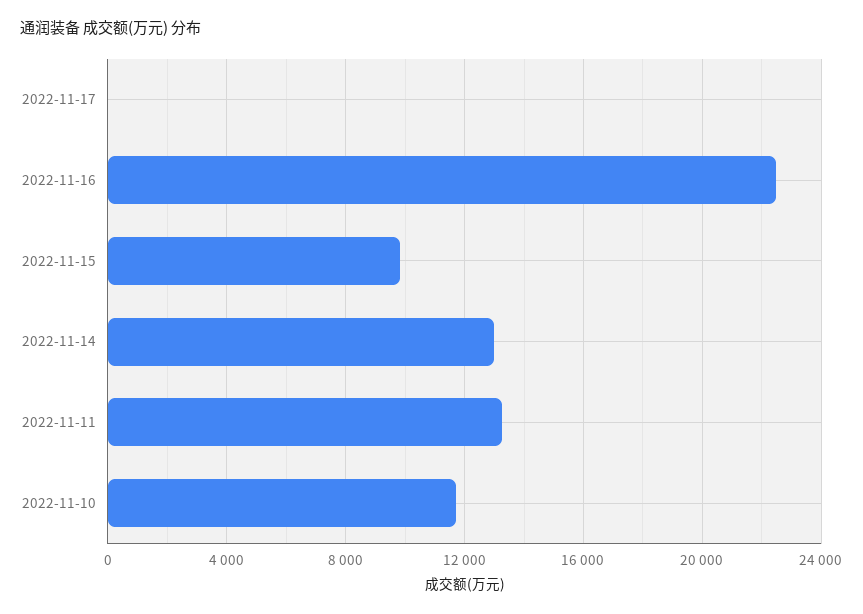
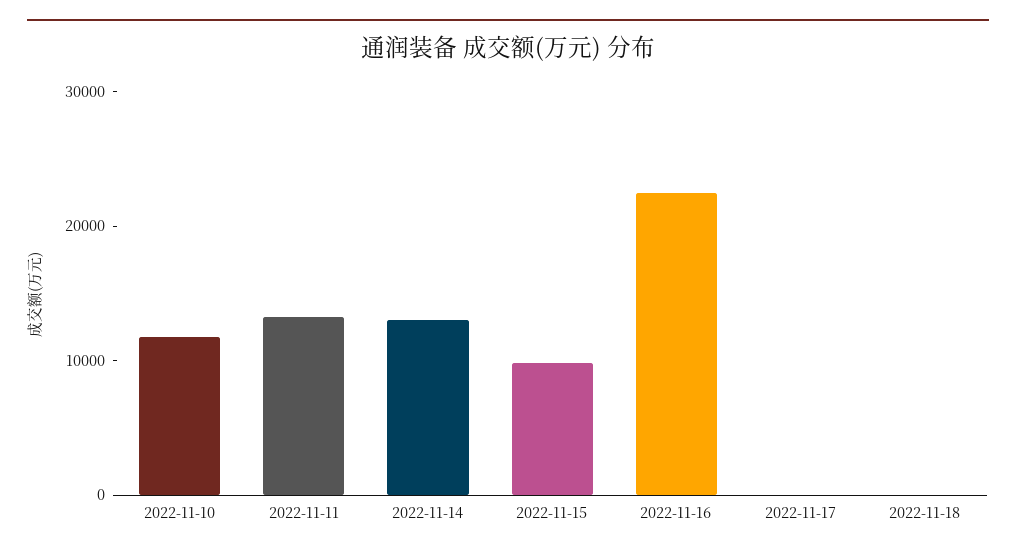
2022-11-18: none -> 0

